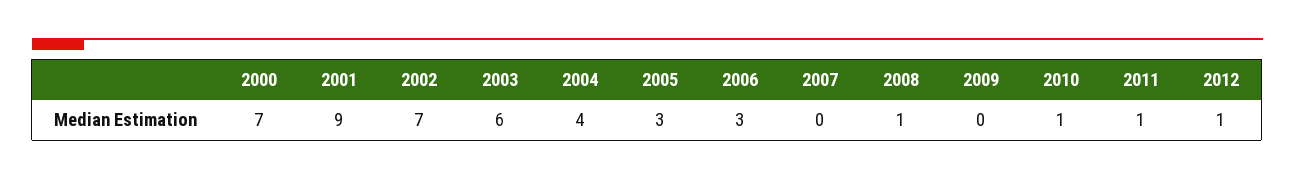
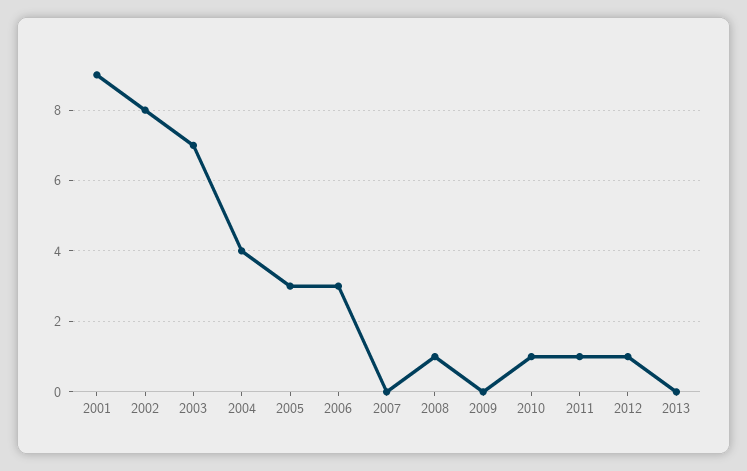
2000: 7 -> none
2002: 7 -> 8
2003: 6 -> 7
2013: none -> 0

